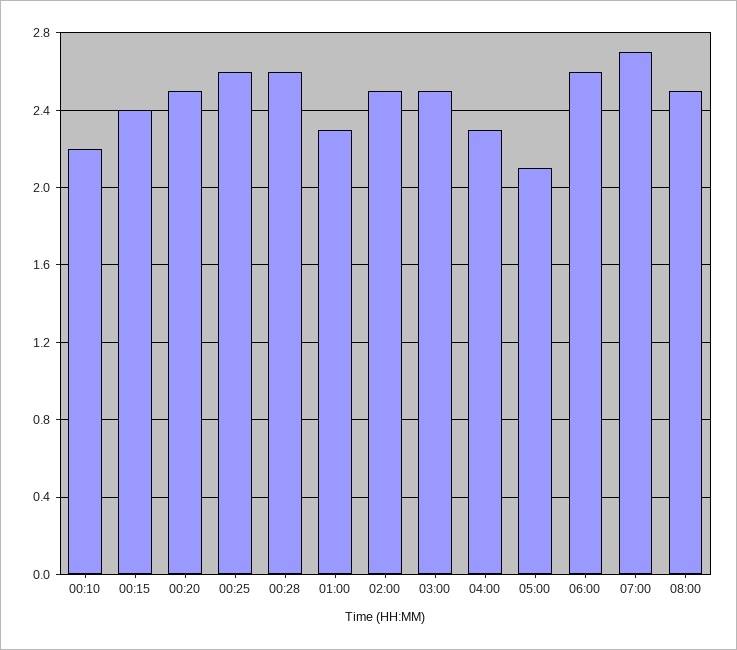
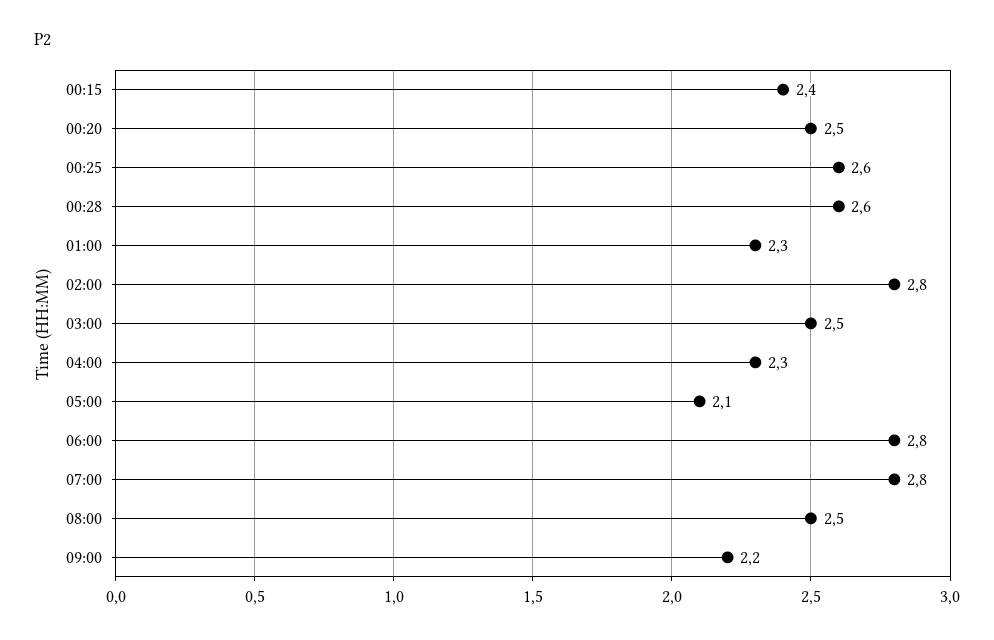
00:10: 2.2 -> none
02:00: 2.5 -> 2.8
06:00: 2.6 -> 2.8
07:00: 2.7 -> 2.8
09:00: none -> 2.2

